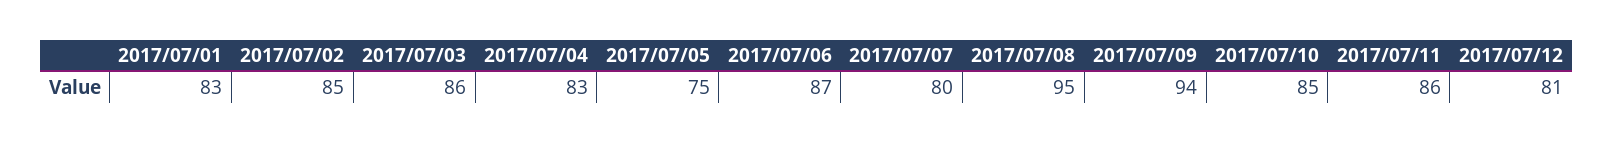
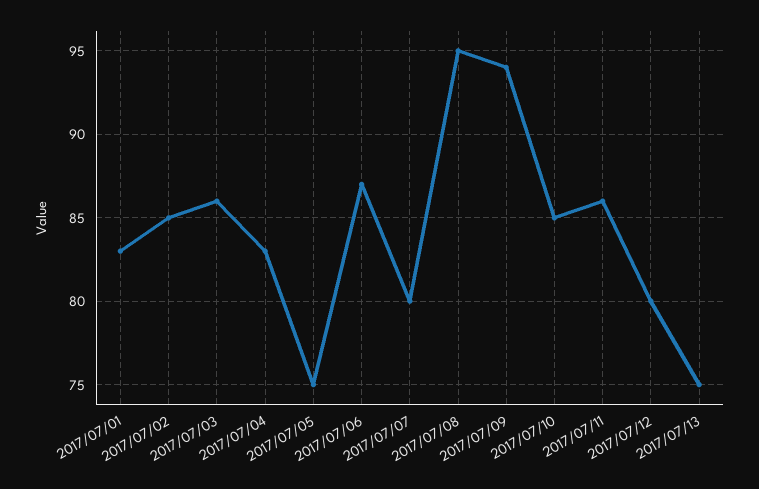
2017/07/12: 81 -> 80
2017/07/13: none -> 75

